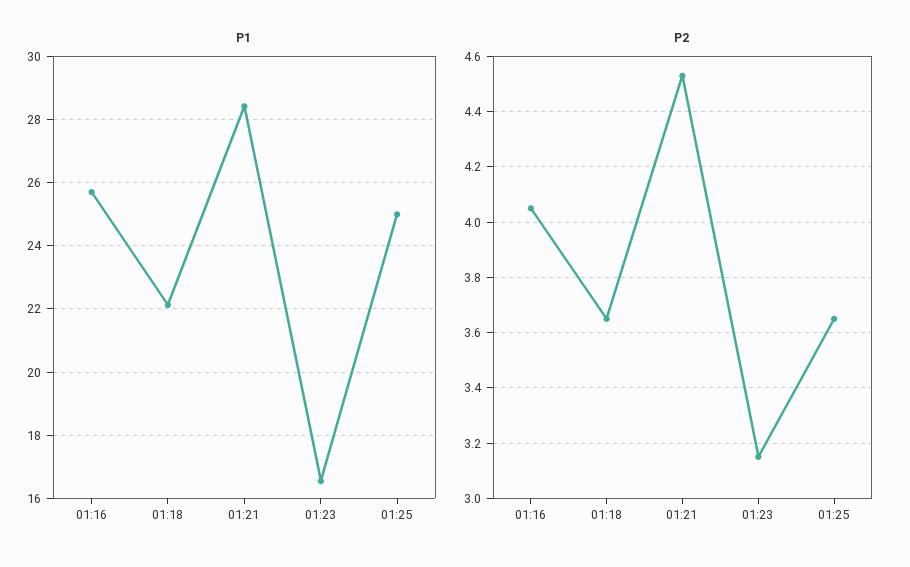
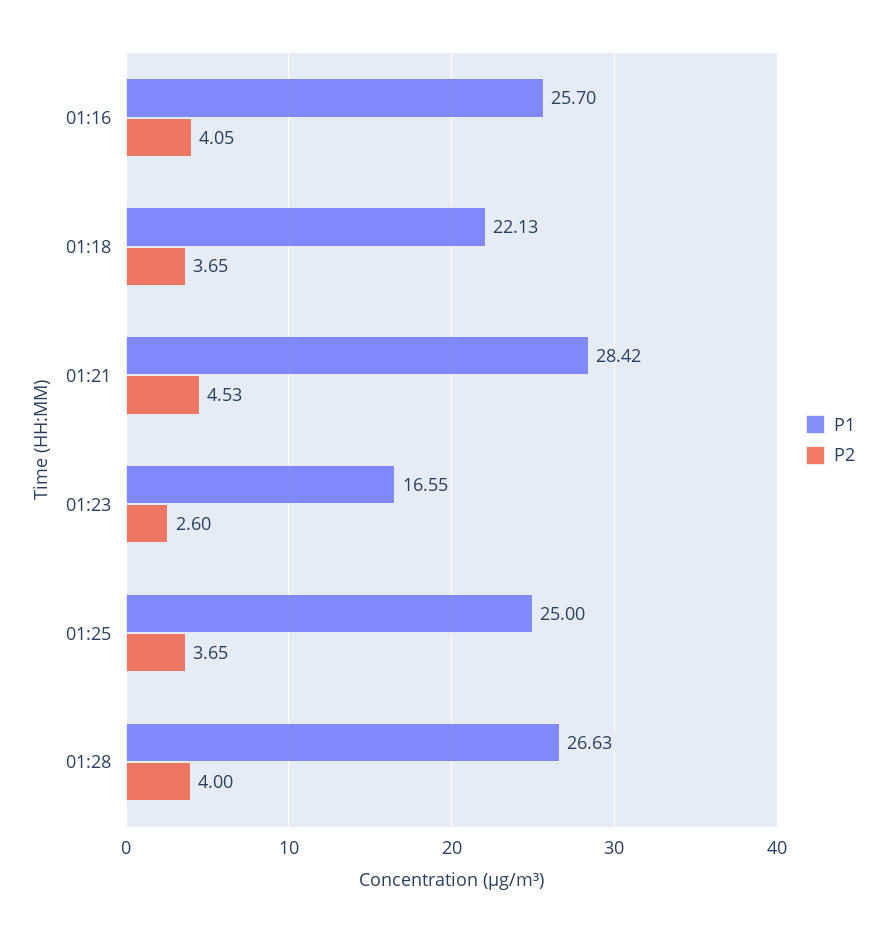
P2, 01:23: 3.15 -> 2.6
P1, 01:28: none -> 26.63
P2, 01:28: none -> 4

